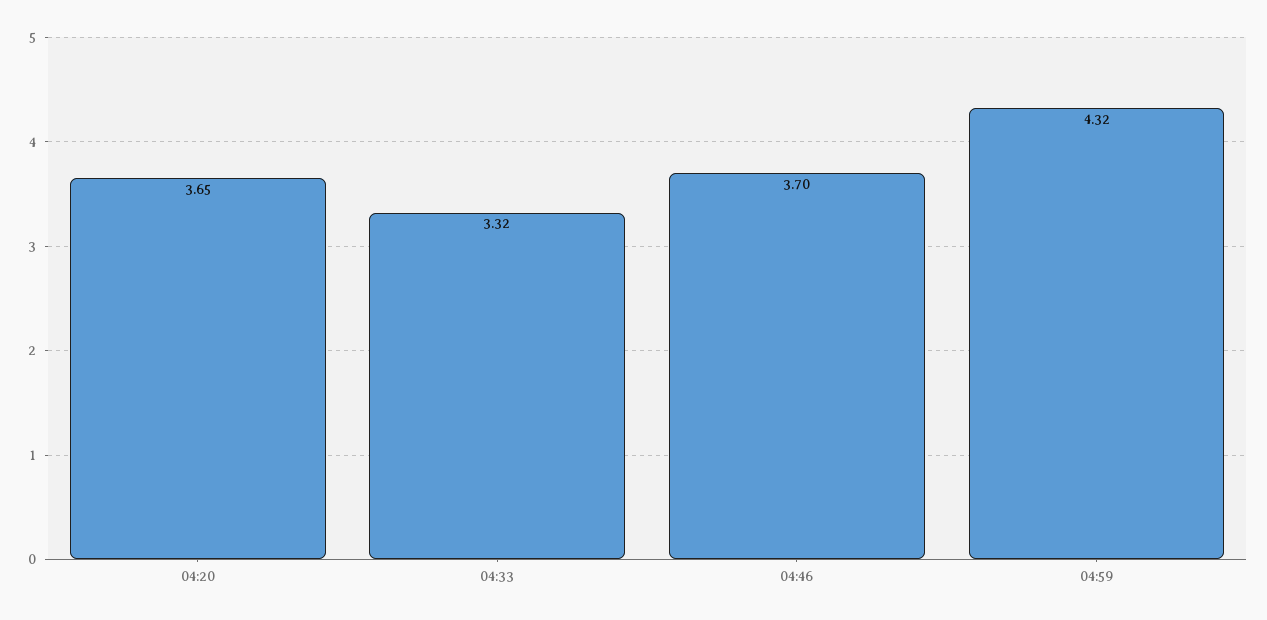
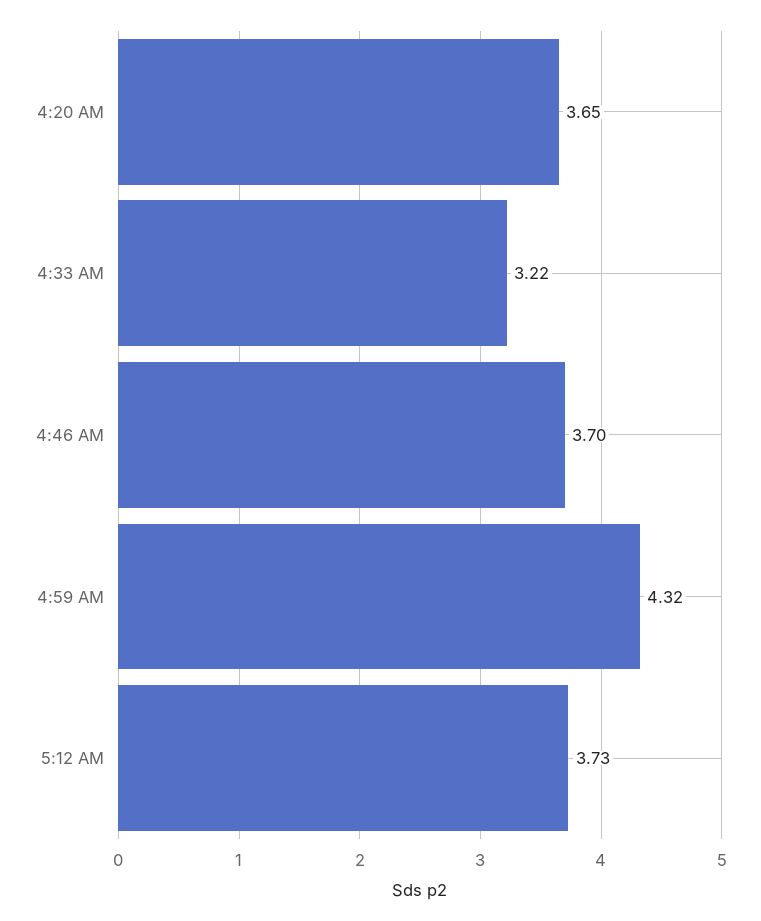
04:33: 3.32 -> 3.22
5:12 AM: none -> 3.73

